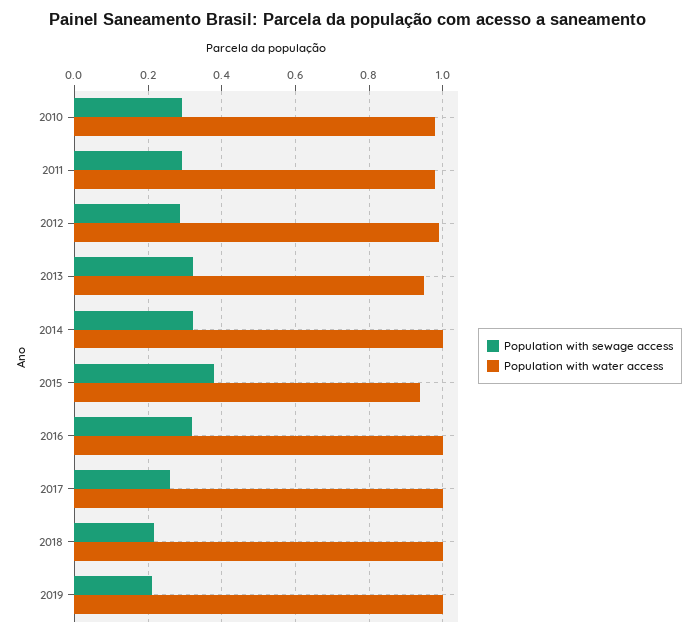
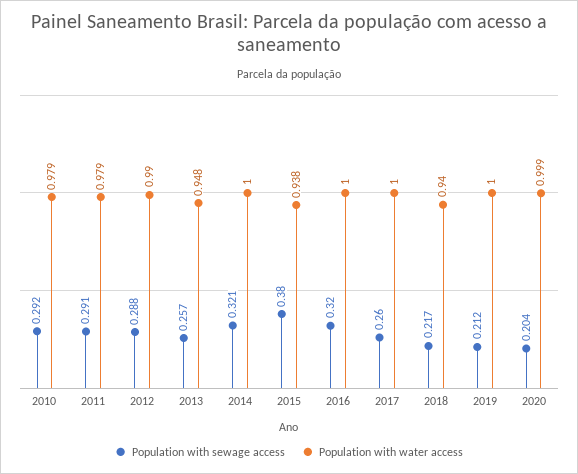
Population with sewage access, 2013: 0.32 -> 0.257
Population with water access, 2018: 1 -> 0.94
Population with sewage access, 2020: none -> 0.204
Population with water access, 2020: none -> 0.999

